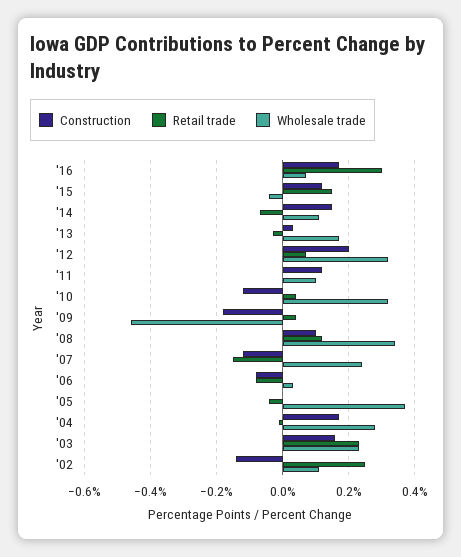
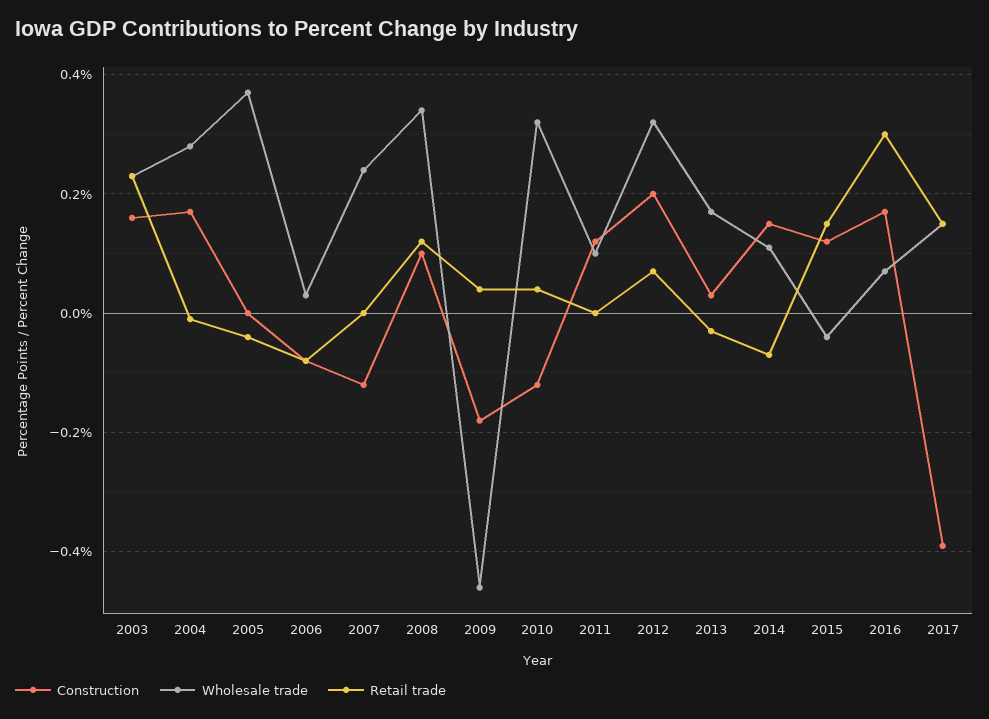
Retail trade, '07: -0.15 -> 0
Construction, '02: -0.15 -> none
Retail trade, '02: 0.25 -> none
Wholesale trade, '02: 0.1 -> none
Construction, 2017: none -> -0.4
Wholesale trade, 2017: none -> 0.15
Retail trade, 2017: none -> 0.15

